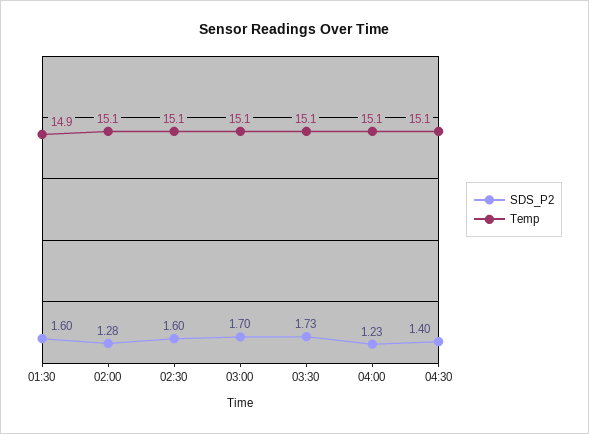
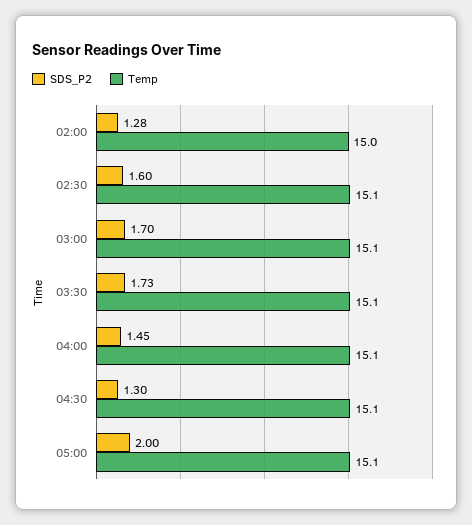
SDS_P2, 01:30: 1.6 -> none
Temp, 01:30: 14.9 -> none
Temp, 02:00: 15.1 -> 15
SDS_P2, 04:00: 1.23 -> 1.45
SDS_P2, 04:30: 1.4 -> 1.3
SDS_P2, 05:00: none -> 2
Temp, 05:00: none -> 15.1

